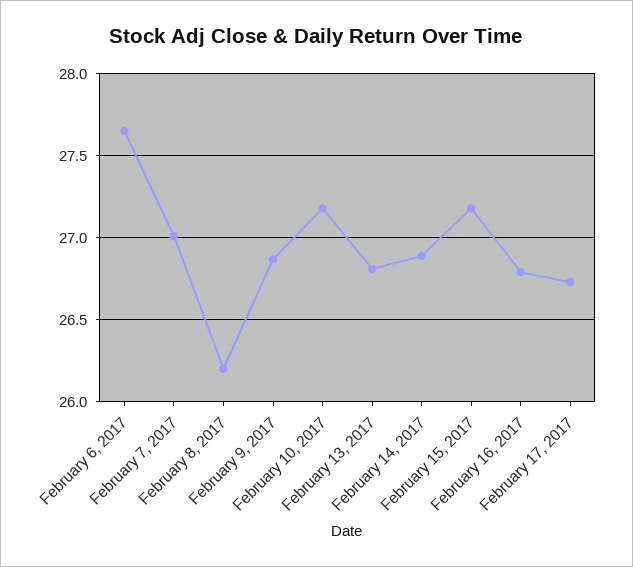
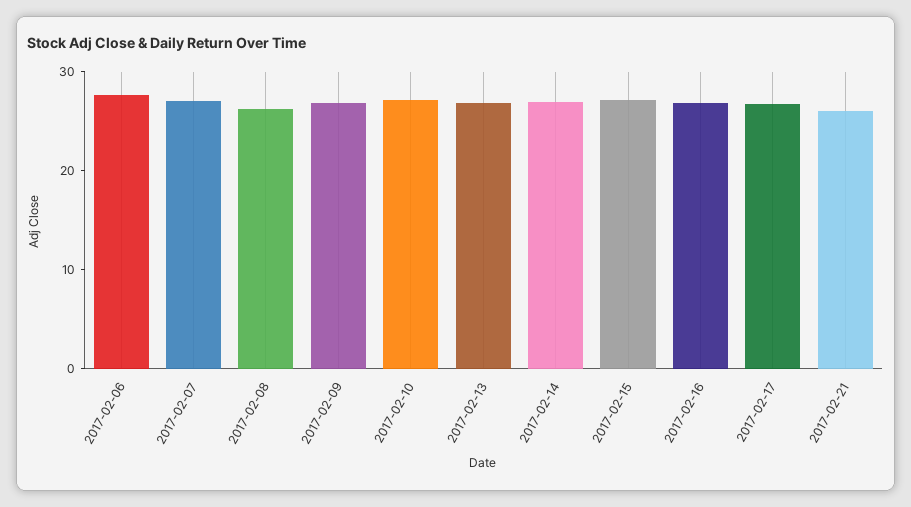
2017-02-21: none -> 26

